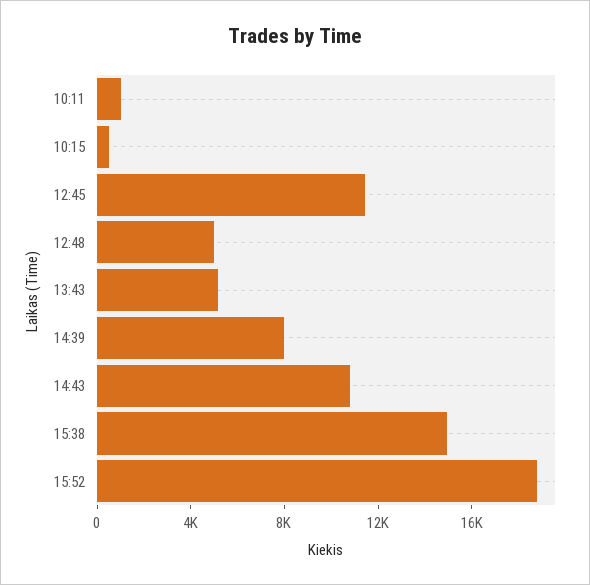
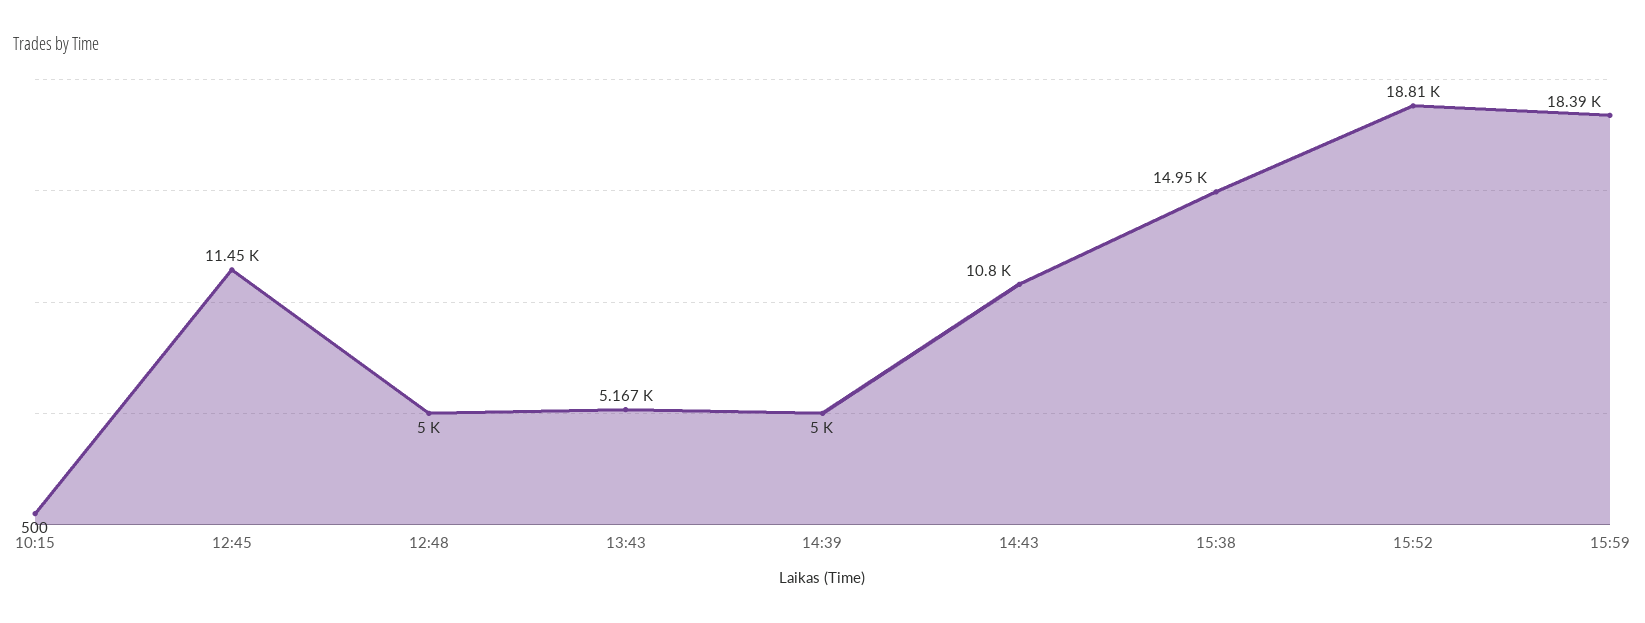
10:11: 1000 -> none
14:39: 8000 -> 5000
15:59: none -> 18390

